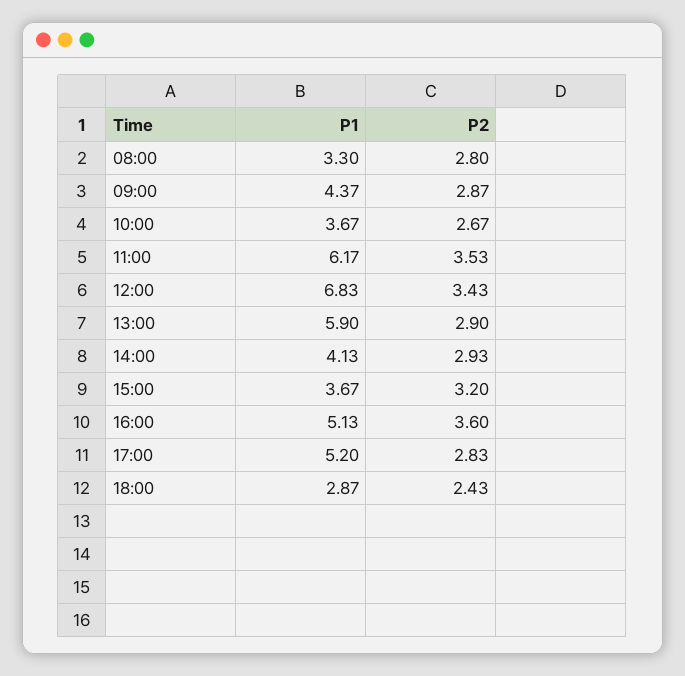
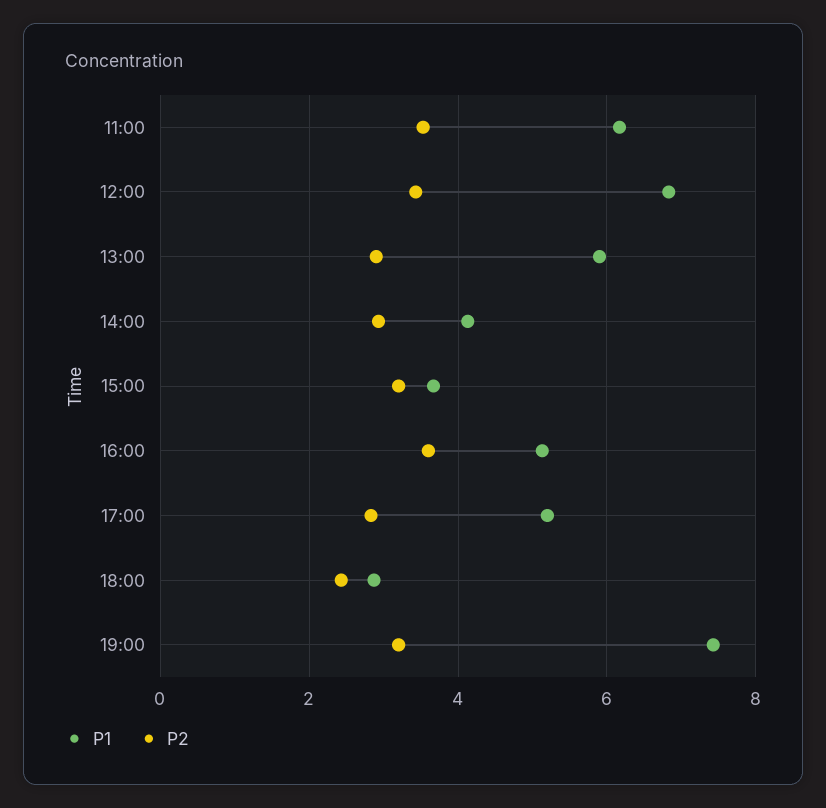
P1, 08:00: 3.3 -> none
P2, 08:00: 2.8 -> none
P1, 09:00: 4.37 -> none
P2, 09:00: 2.87 -> none
P1, 10:00: 3.67 -> none
P2, 10:00: 2.67 -> none
P1, 19:00: none -> 7.4
P2, 19:00: none -> 3.2

